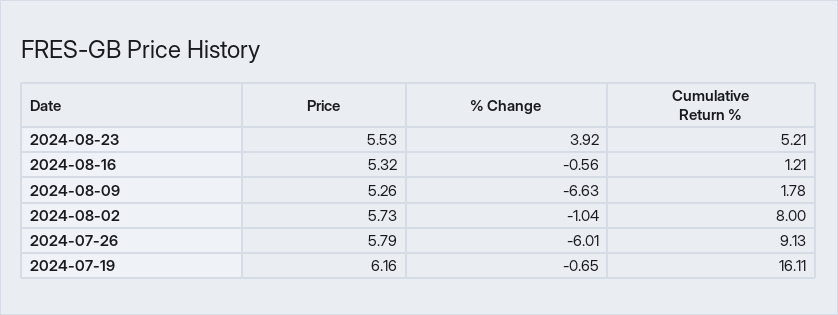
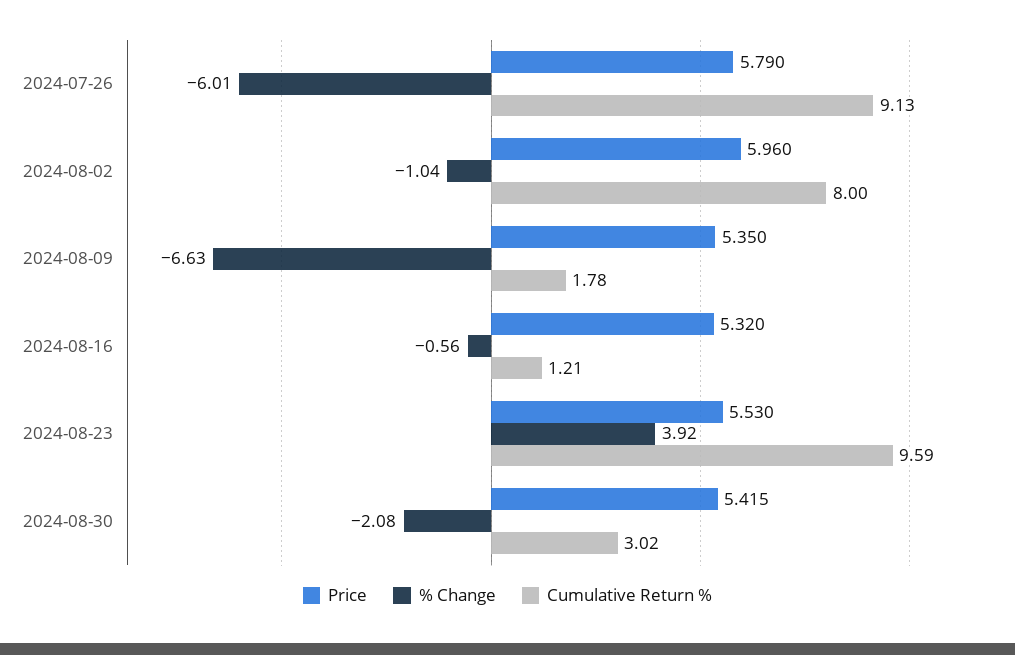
Cumulative Return %, 2024-08-23: 5.21 -> 9.59
Price, 2024-08-09: 5.26 -> 5.35
Price, 2024-08-02: 5.73 -> 5.96
Price, 2024-07-19: 6.16 -> none
% Change, 2024-07-19: -0.65 -> none
Cumulative Return %, 2024-07-19: 16.11 -> none
Price, 2024-08-30: none -> 5.415
% Change, 2024-08-30: none -> -2.08
Cumulative Return %, 2024-08-30: none -> 3.02

